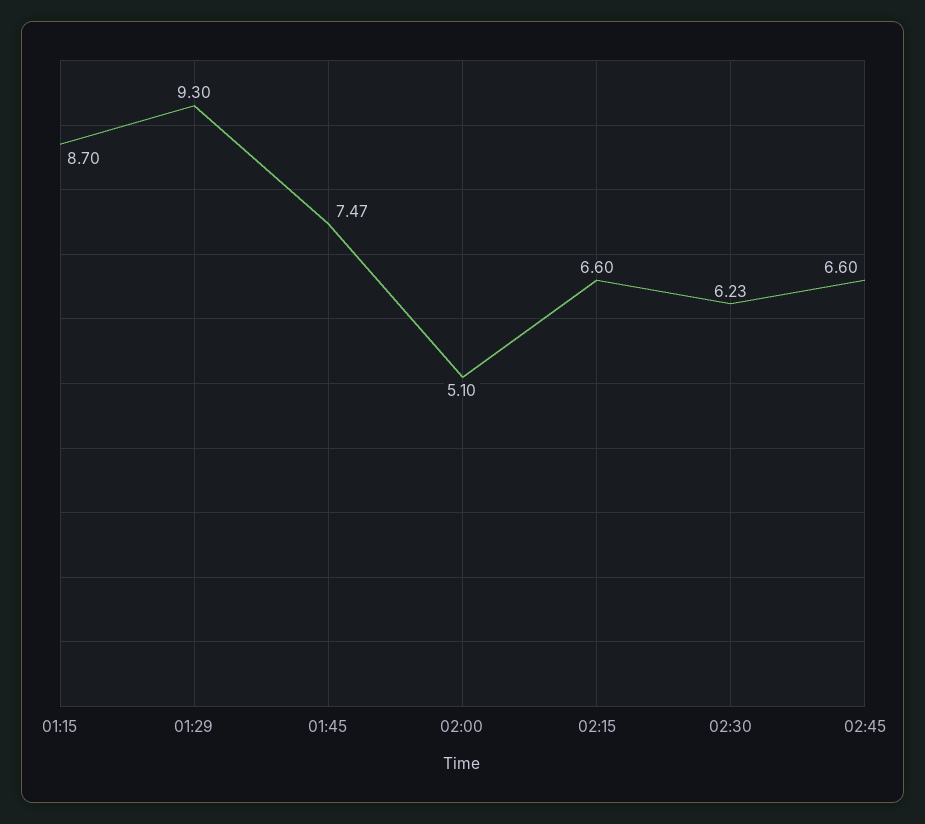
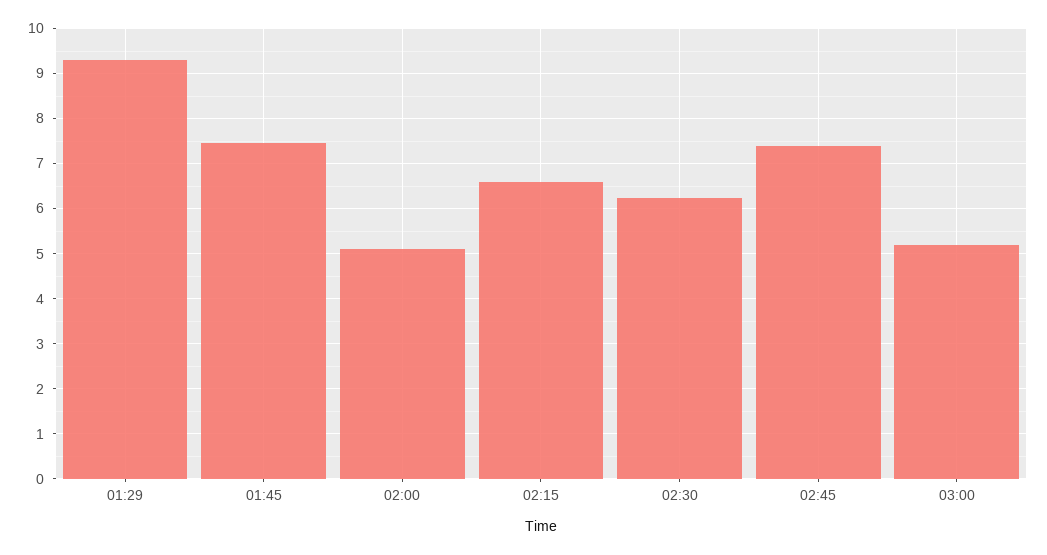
01:15: 8.7 -> none
02:45: 6.6 -> 7.4
03:00: none -> 5.2

